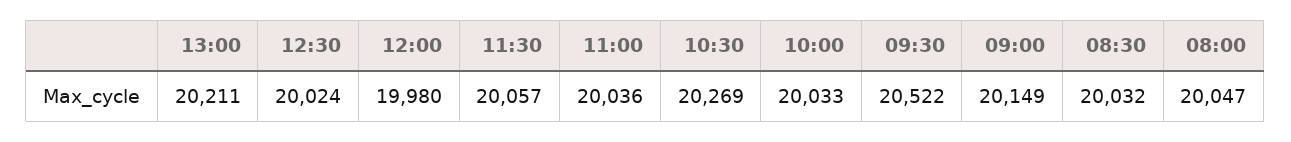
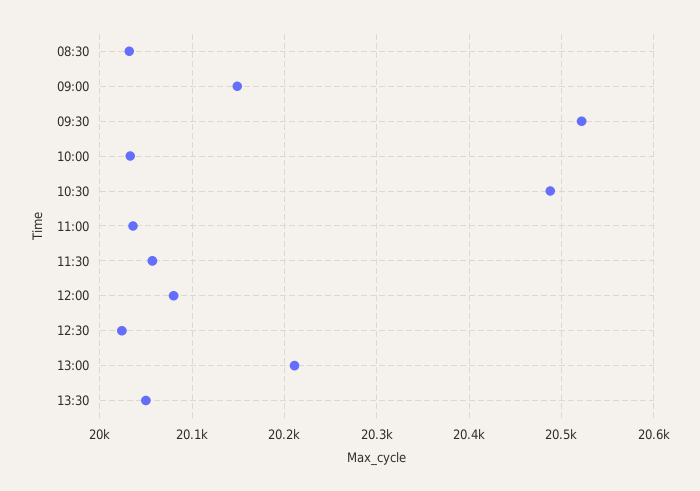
12:00: 19980 -> 20080
10:30: 20269 -> 20490
08:00: 20047 -> none
13:30: none -> 20050

